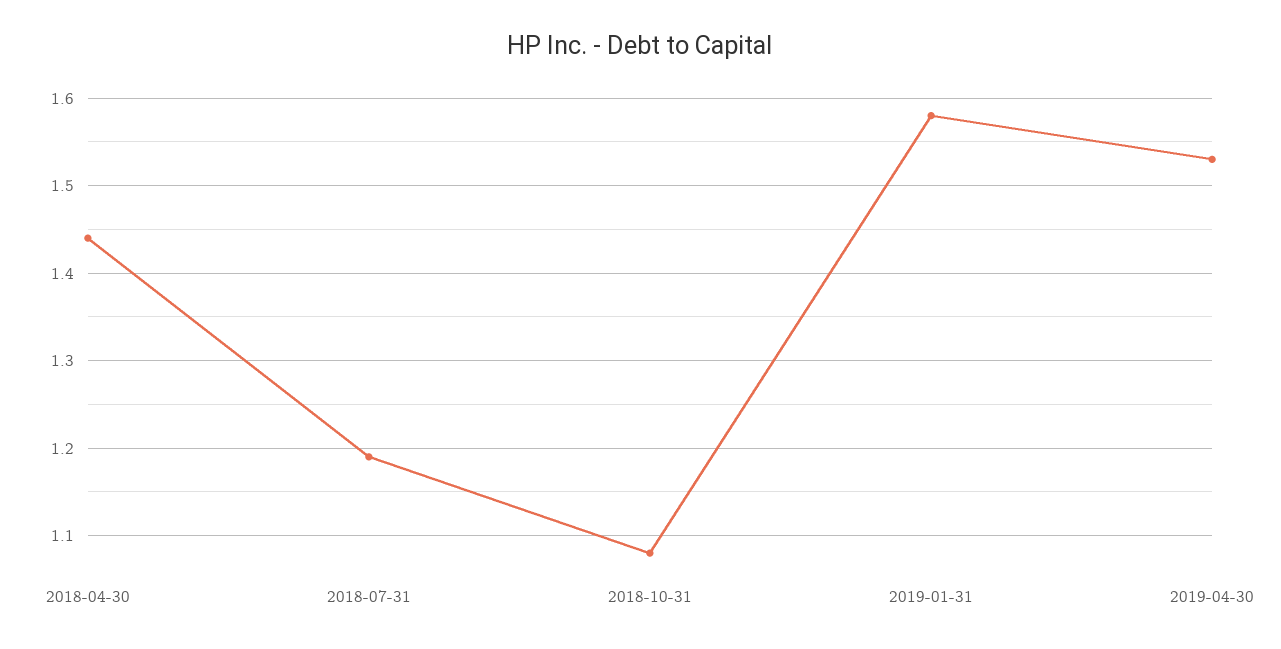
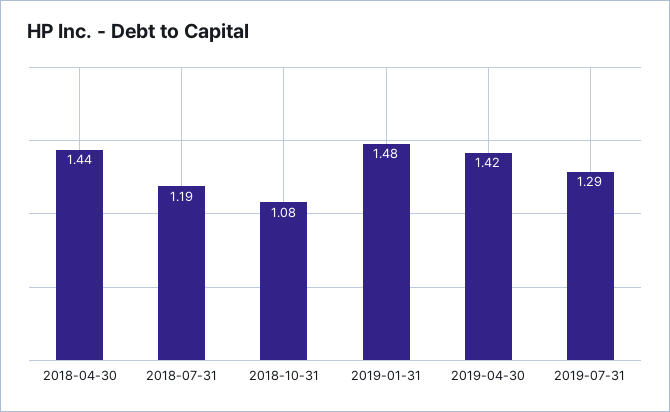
2019-01-31: 1.58 -> 1.48
2019-04-30: 1.53 -> 1.42
2019-07-31: none -> 1.29

